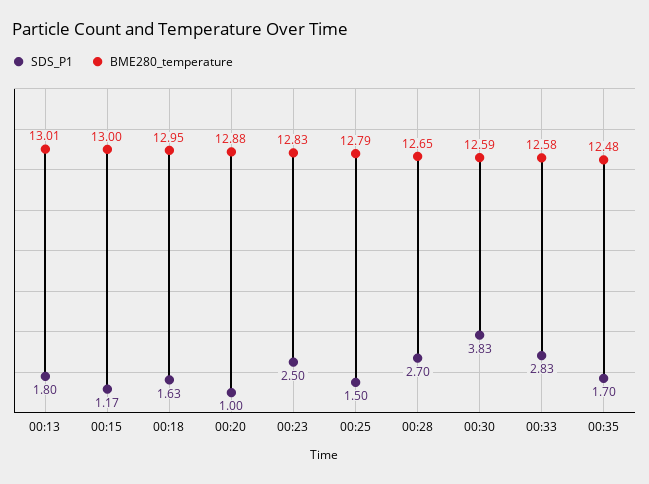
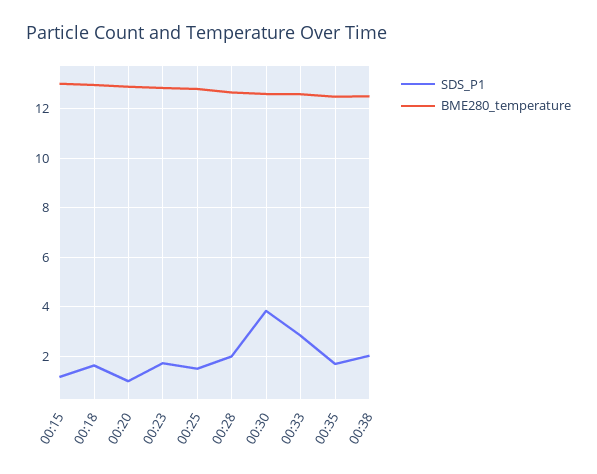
SDS_P1, 00:13: 1.8 -> none
BME280_temperature, 00:13: 13.01 -> none
SDS_P1, 00:23: 2.5 -> 1.75
SDS_P1, 00:28: 2.7 -> 2
SDS_P1, 00:38: none -> 2
BME280_temperature, 00:38: none -> 12.5

